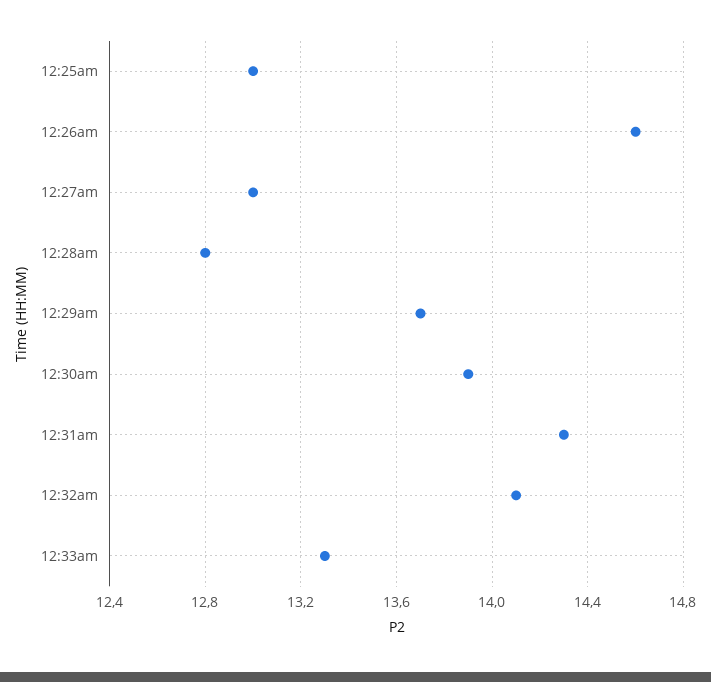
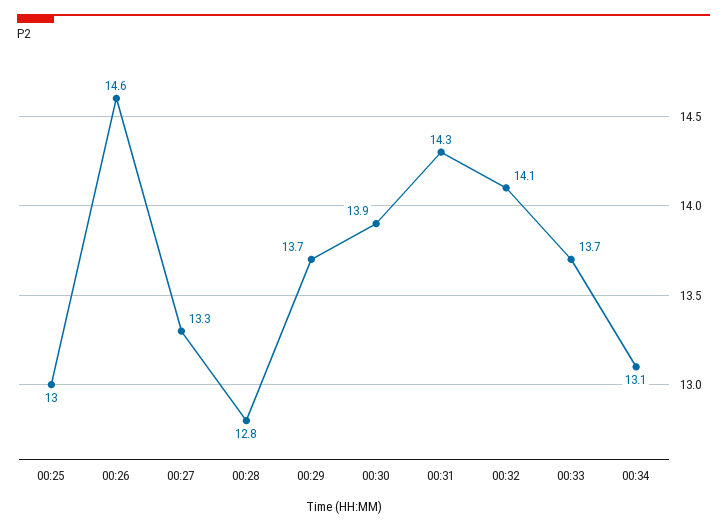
12:27am: 13 -> 13.3
12:33am: 13.3 -> 13.7
00:34: none -> 13.1

